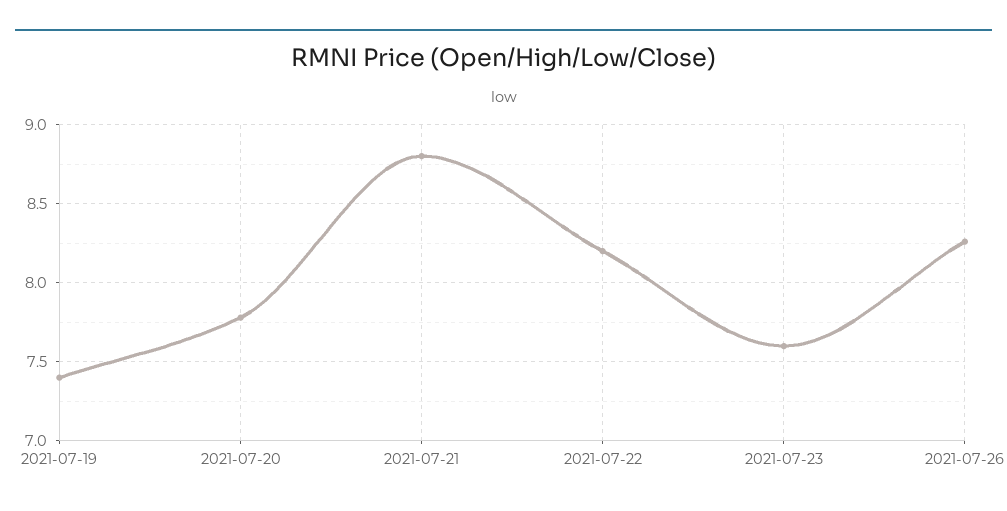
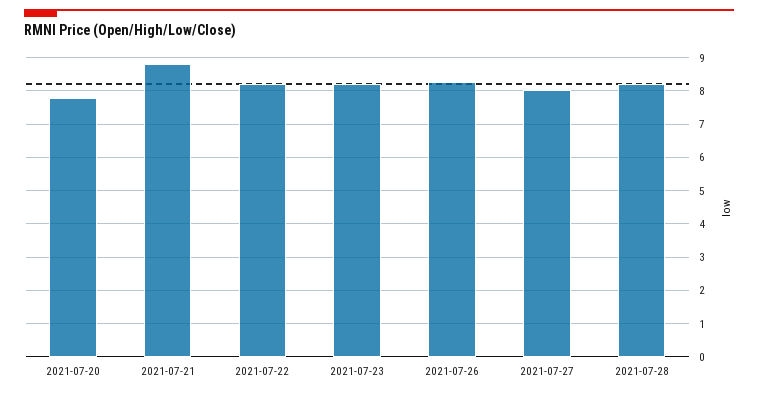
2021-07-19: 7.4 -> none
2021-07-23: 7.6 -> 8.2
2021-07-27: none -> 8
2021-07-28: none -> 8.2

